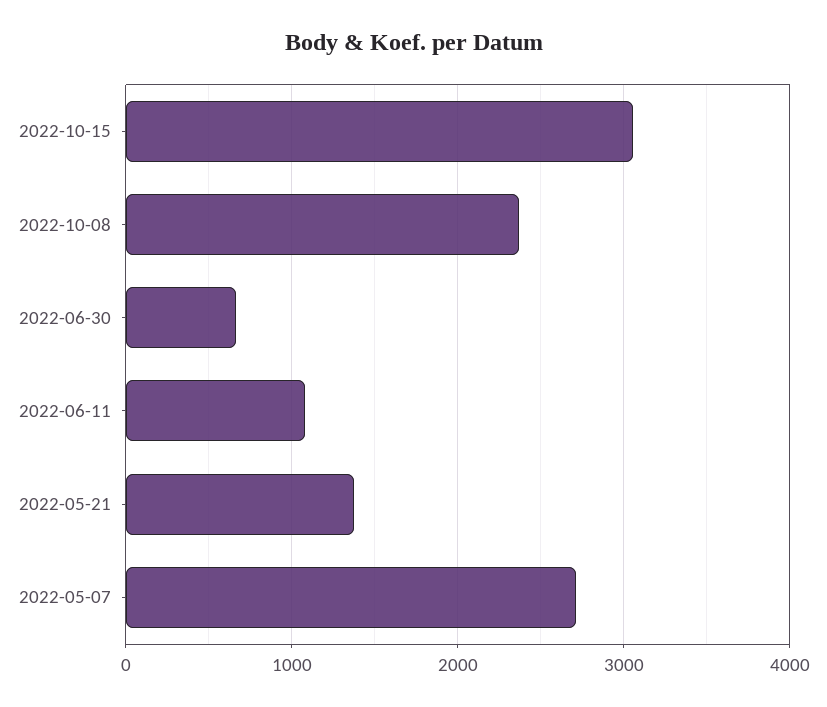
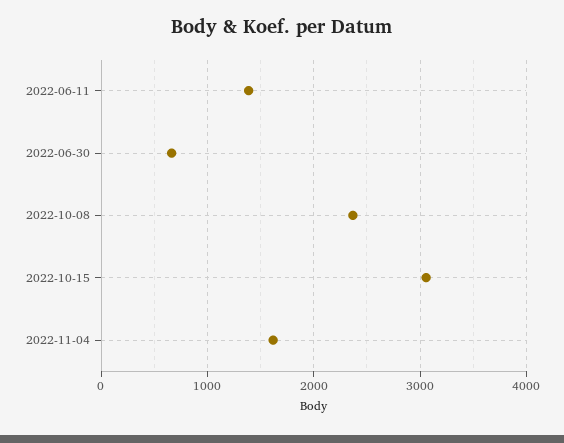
2022-06-11: 1100 -> 1400
2022-05-21: 1400 -> none
2022-05-07: 2700 -> none
2022-11-04: none -> 1600

